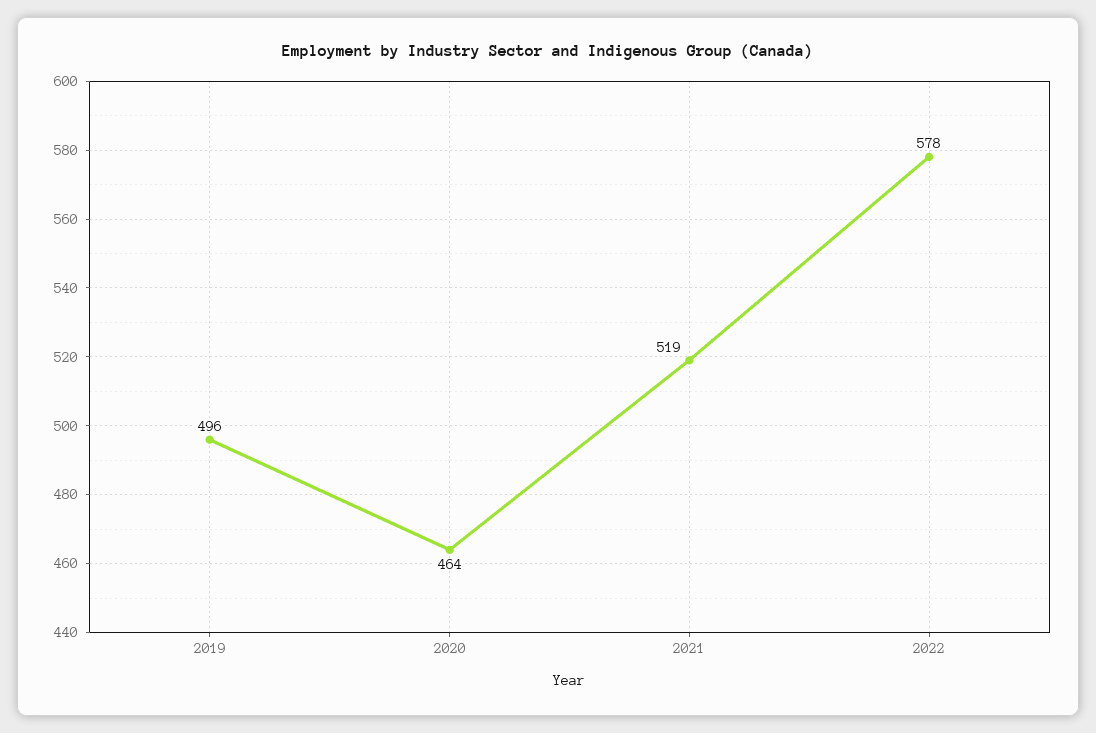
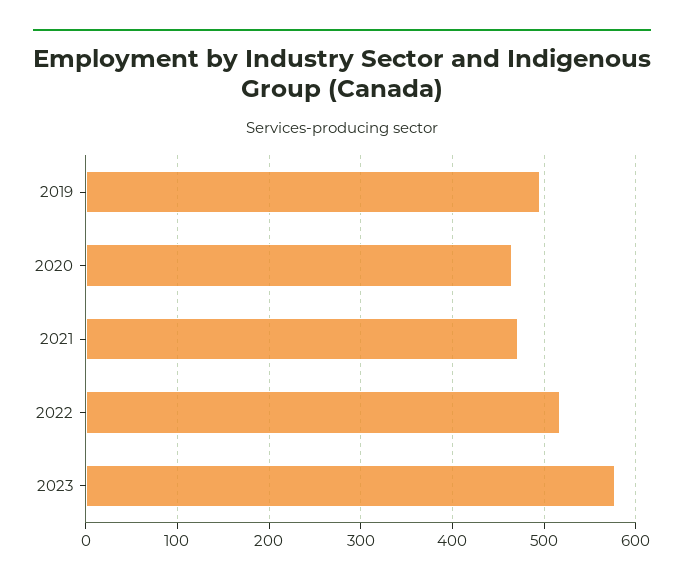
2021: 519 -> 470
2022: 578 -> 520
2023: none -> 580

